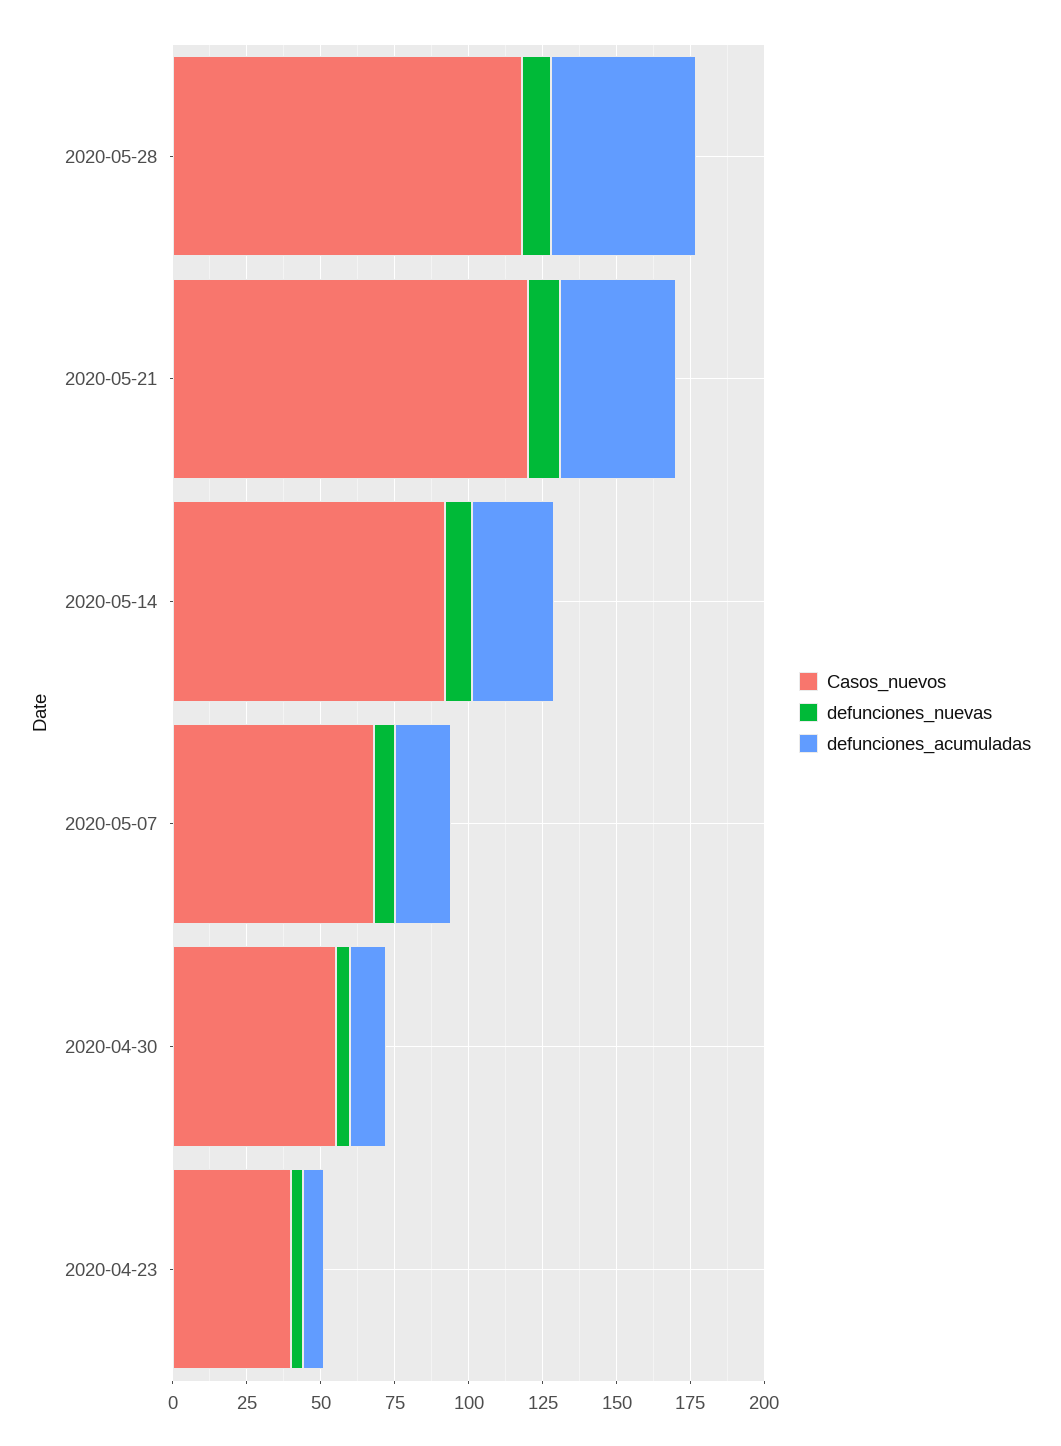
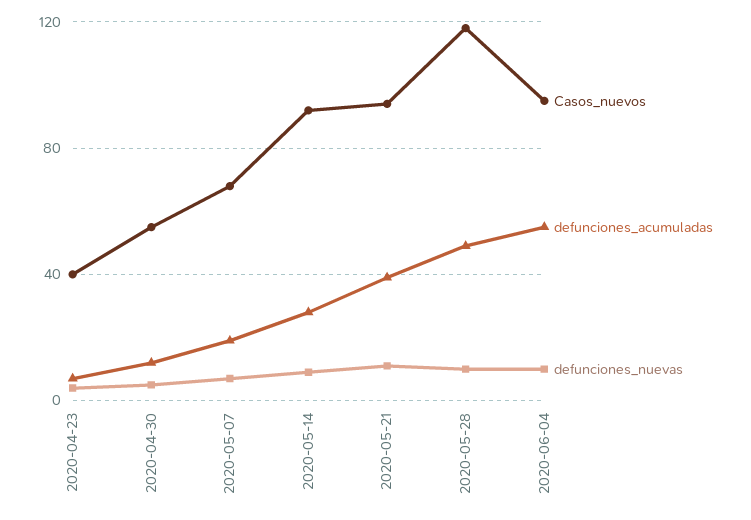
Casos_nuevos, 2020-05-21: 120 -> 95
Casos_nuevos, 2020-06-04: none -> 95
defunciones_acumuladas, 2020-06-04: none -> 55
defunciones_nuevas, 2020-06-04: none -> 10

